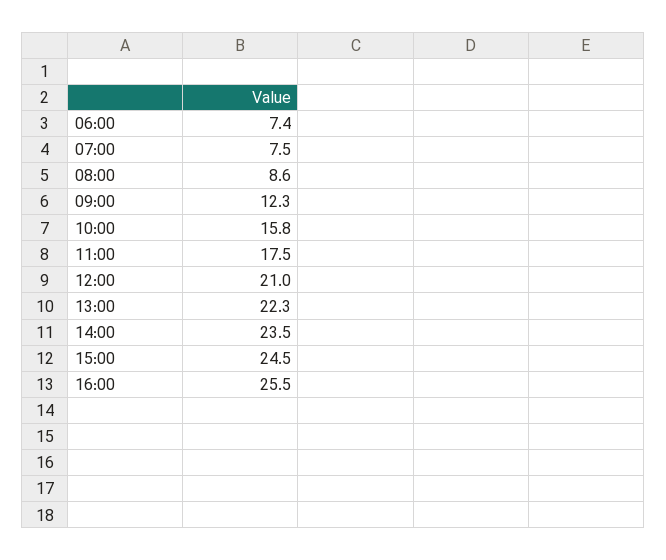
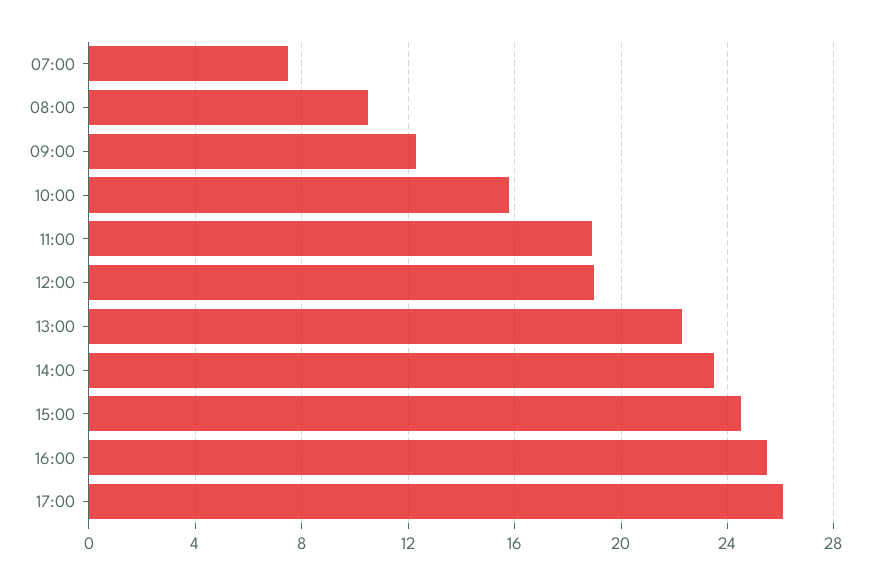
06:00: 7.4 -> none
08:00: 8.6 -> 10.5
11:00: 17.5 -> 19
12:00: 21 -> 19
17:00: none -> 26

